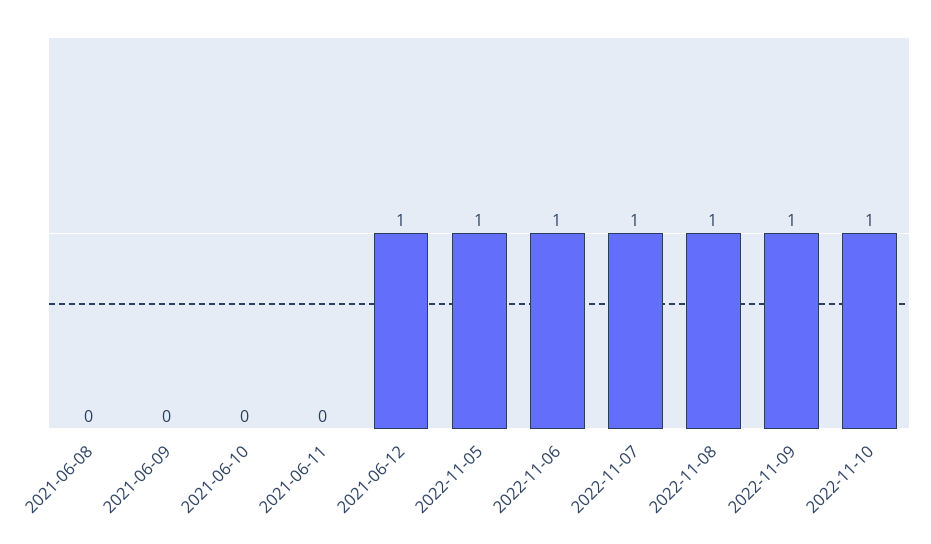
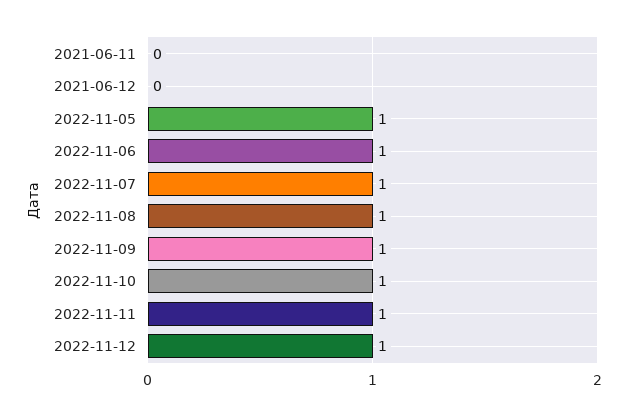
2021-06-08: 0 -> none
2021-06-09: 0 -> none
2021-06-10: 0 -> none
2021-06-12: 1 -> 0
2022-11-11: none -> 1
2022-11-12: none -> 1

